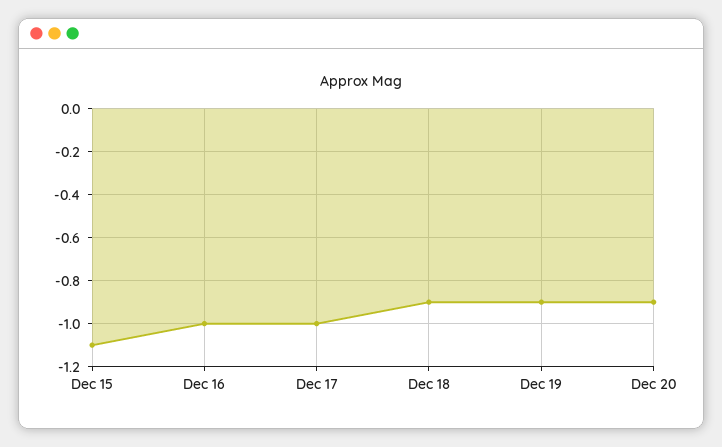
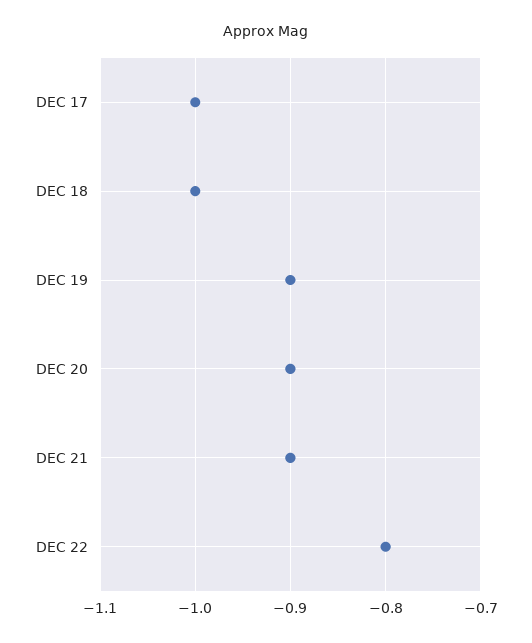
Dec 15: -1.1 -> none
Dec 16: -1 -> none
Dec 18: -0.9 -> -1
DEC 21: none -> -0.9
DEC 22: none -> -0.8

